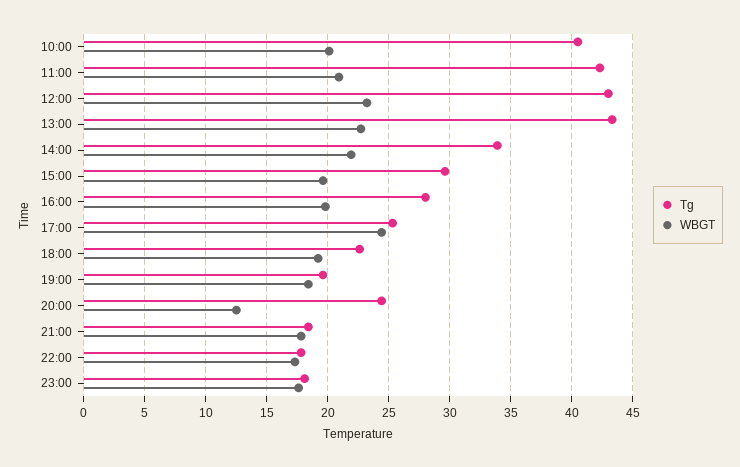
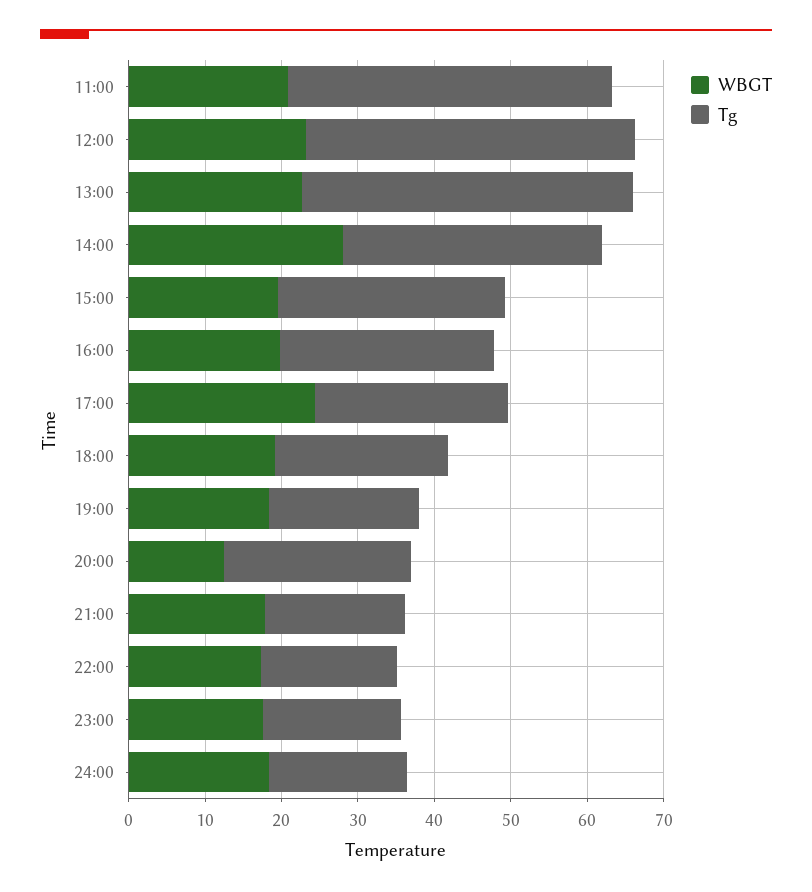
Tg, 10:00: 40.5 -> none
WBGT, 10:00: 20 -> none
WBGT, 14:00: 22 -> 28
WBGT, 24:00: none -> 18
Tg, 24:00: none -> 18

